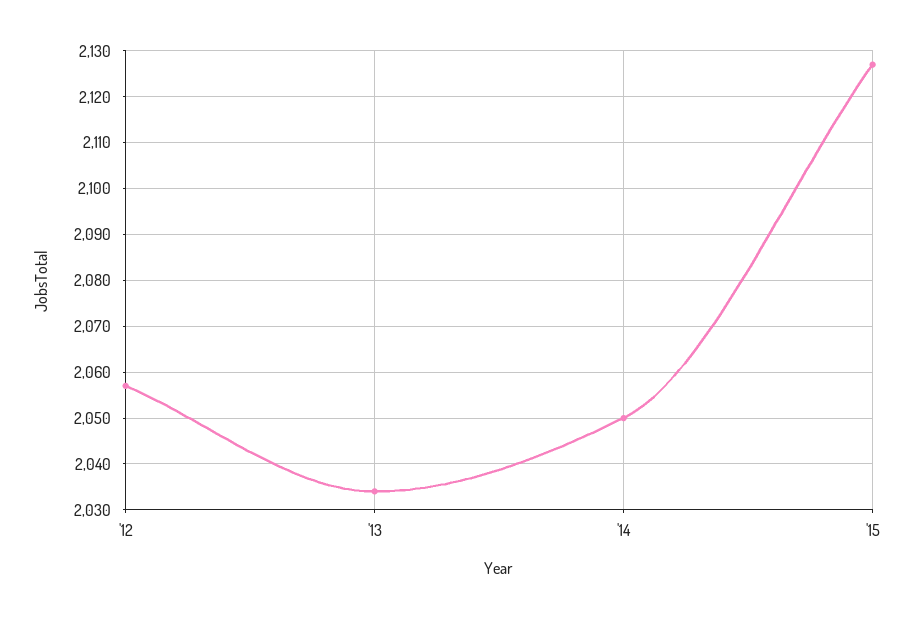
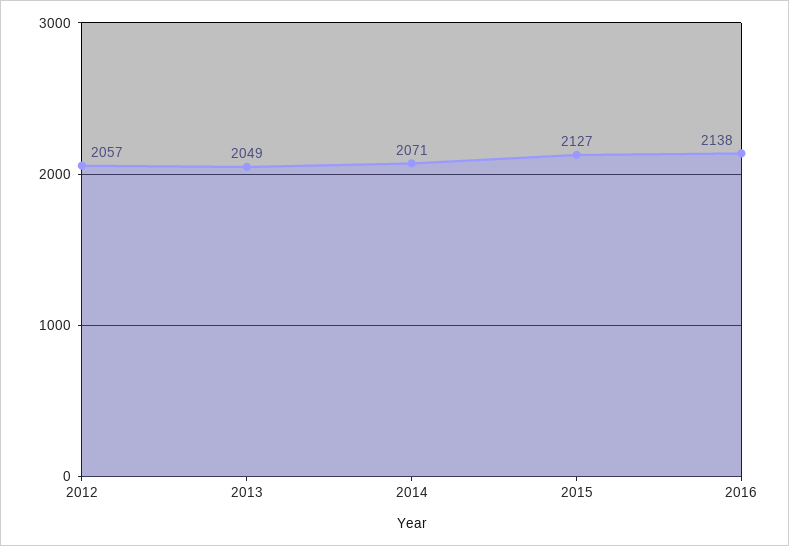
'13: 2035 -> 2049
'14: 2050 -> 2071
2016: none -> 2138

